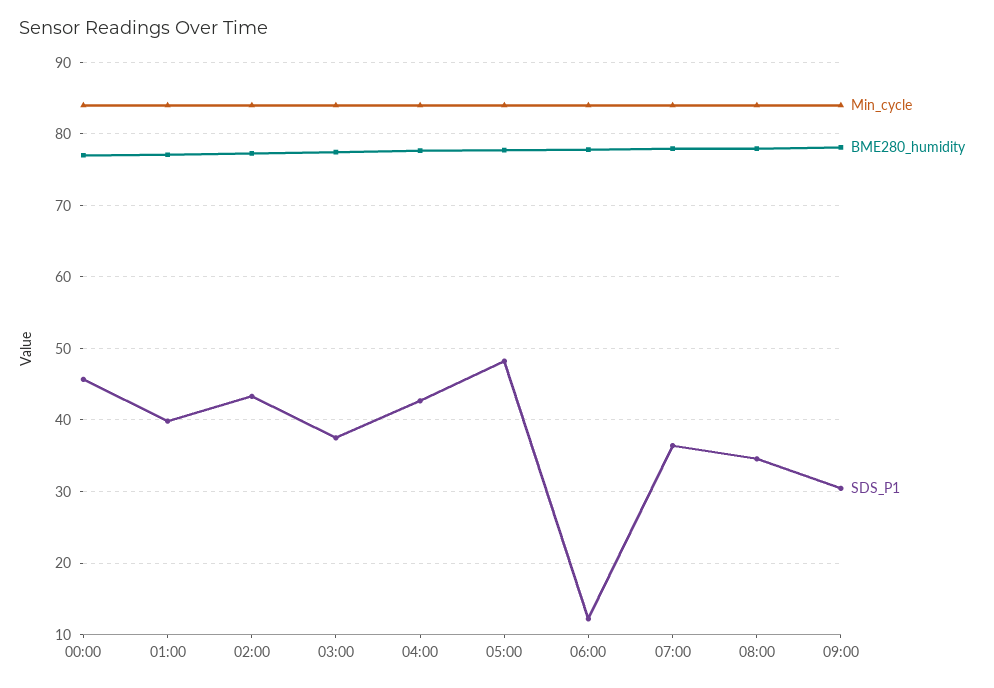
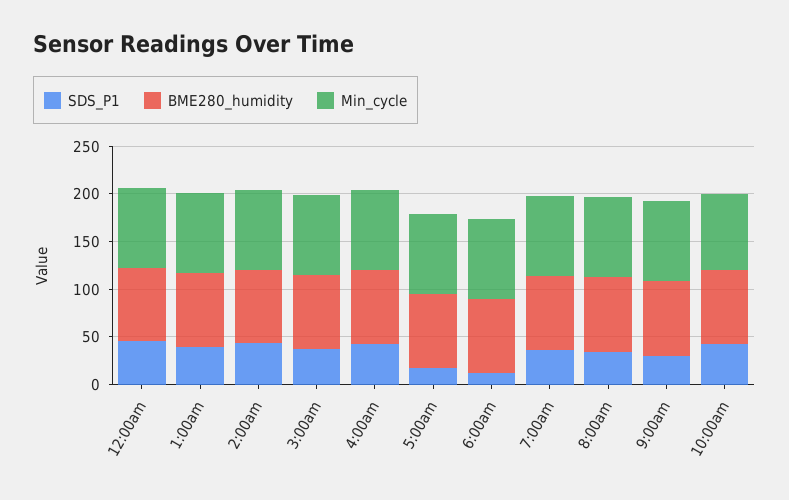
SDS_P1, 05:00: 48 -> 20
SDS_P1, 10:00am: none -> 40
BME280_humidity, 10:00am: none -> 80
Min_cycle, 10:00am: none -> 80

